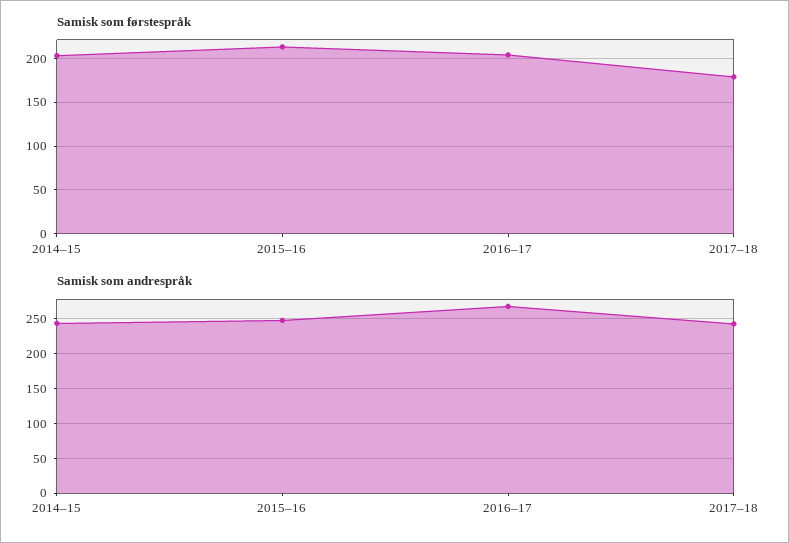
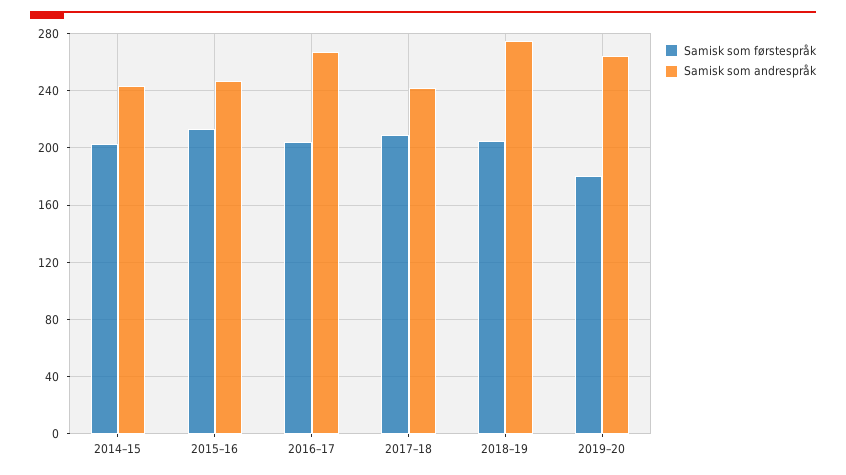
Samisk som førstespråk, 2017–18: 180 -> 210
Samisk som førstespråk, 2018–19: none -> 205
Samisk som andrespråk, 2018–19: none -> 275
Samisk som førstespråk, 2019–20: none -> 180
Samisk som andrespråk, 2019–20: none -> 265

